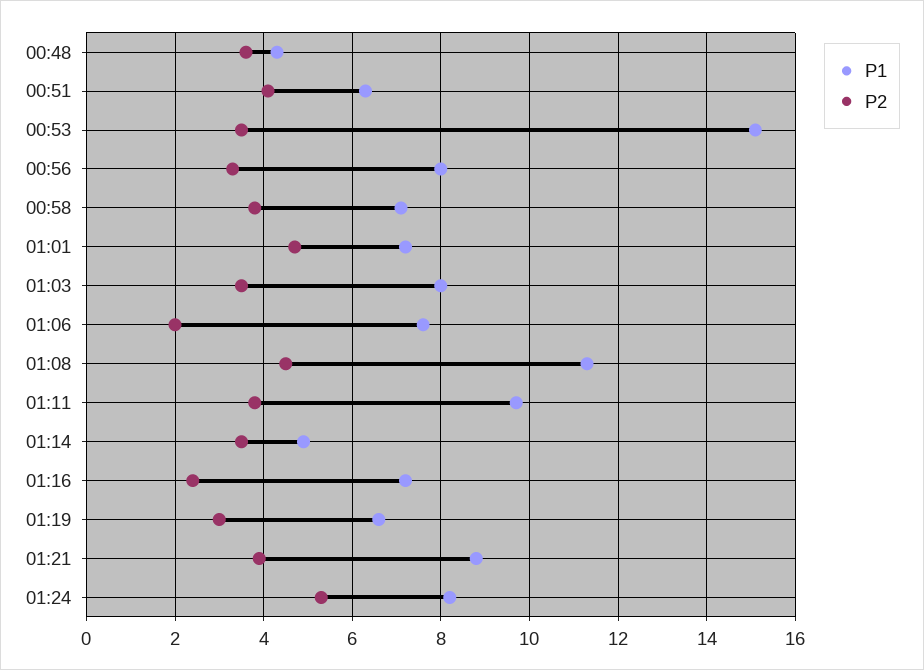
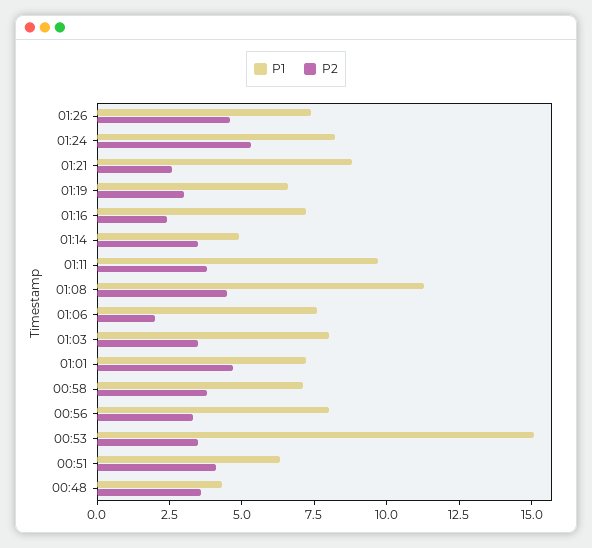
P2, 01:21: 4 -> 2.5
P1, 01:26: none -> 7.5
P2, 01:26: none -> 4.5

